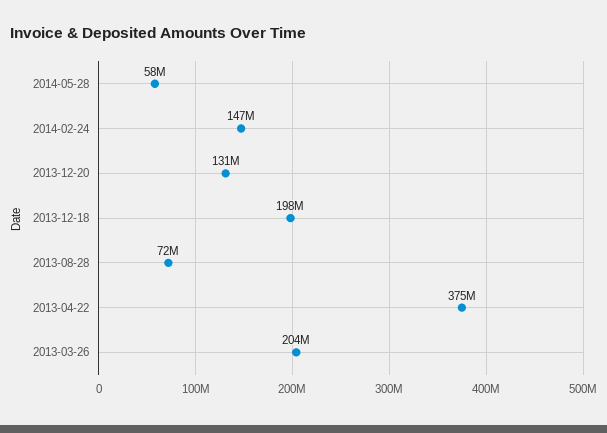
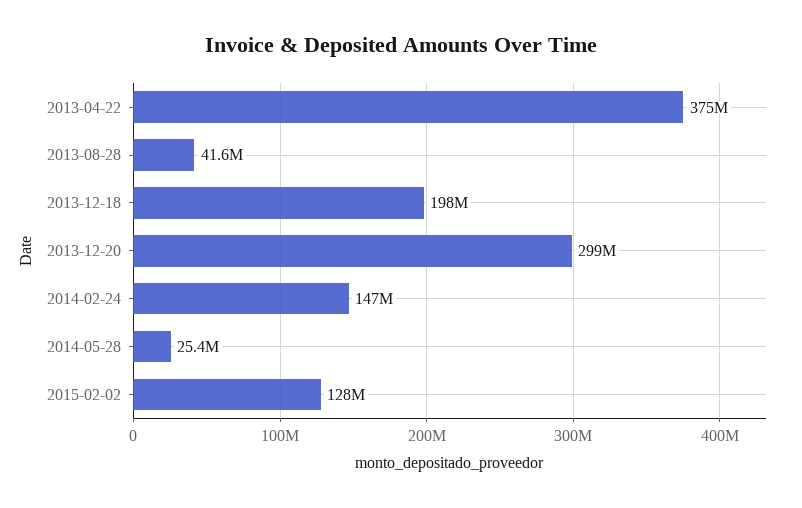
2014-05-28: 58000000 -> 25400000
2013-12-20: 131000000 -> 299000000
2013-08-28: 72000000 -> 41600000
2013-03-26: 204000000 -> none
2015-02-02: none -> 128000000

